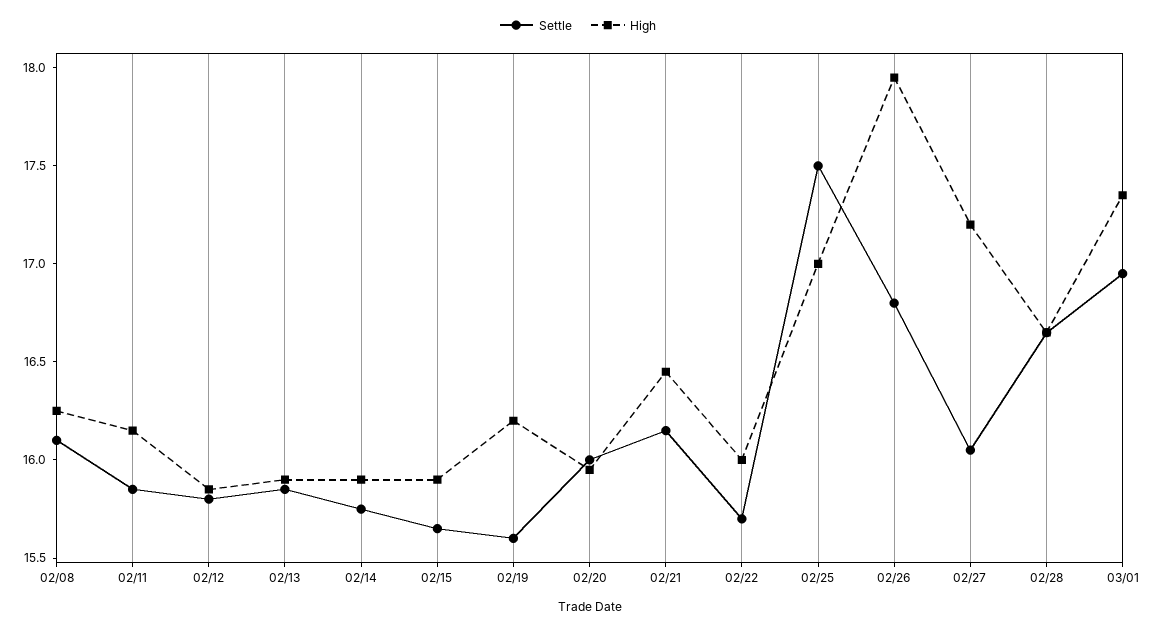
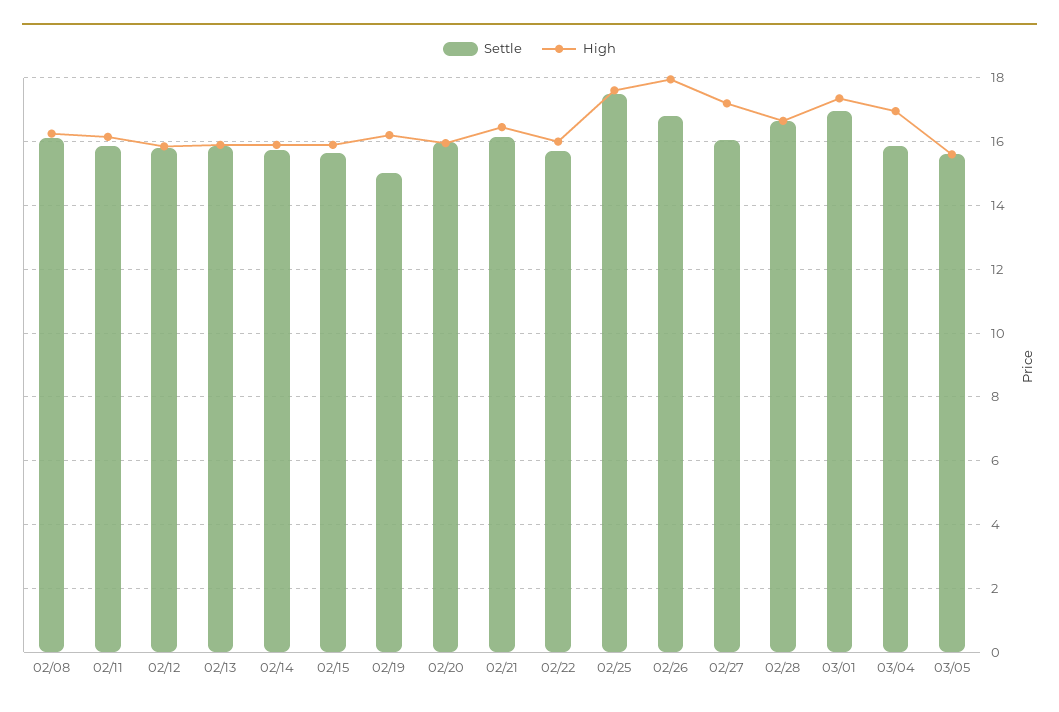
Settle, 02/19: 15.6 -> 15
High, 02/25: 17 -> 17.6
Settle, 03/04: none -> 15.8
High, 03/04: none -> 17
Settle, 03/05: none -> 15.6
High, 03/05: none -> 15.6

